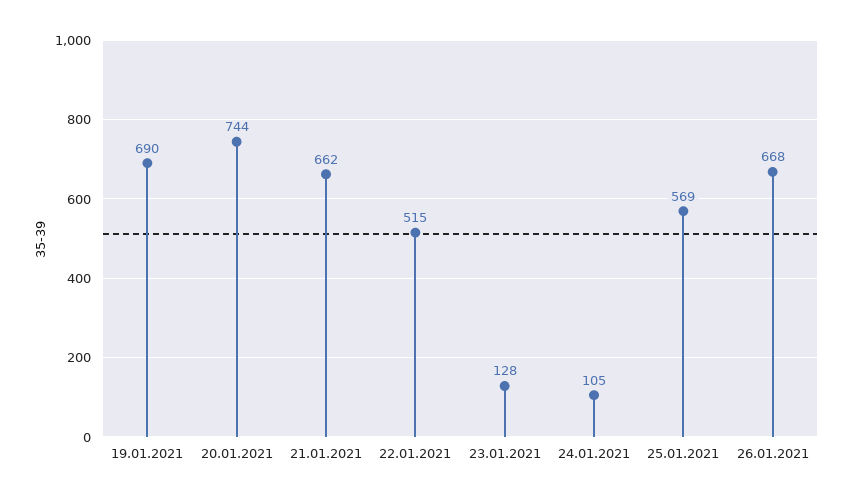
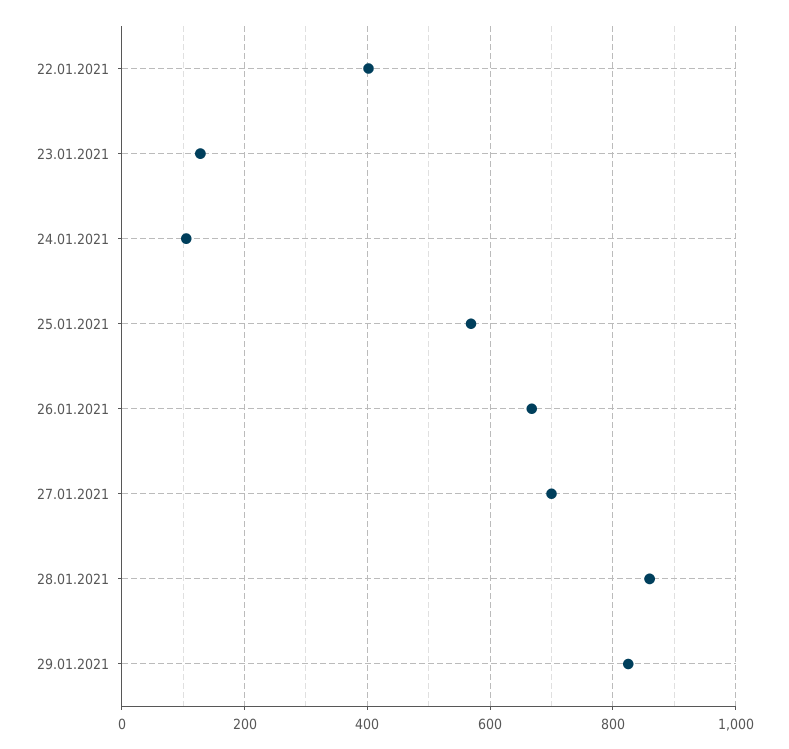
19.01.2021: 690 -> none
20.01.2021: 744 -> none
21.01.2021: 662 -> none
22.01.2021: 515 -> 400
27.01.2021: none -> 700
28.01.2021: none -> 860
29.01.2021: none -> 820

